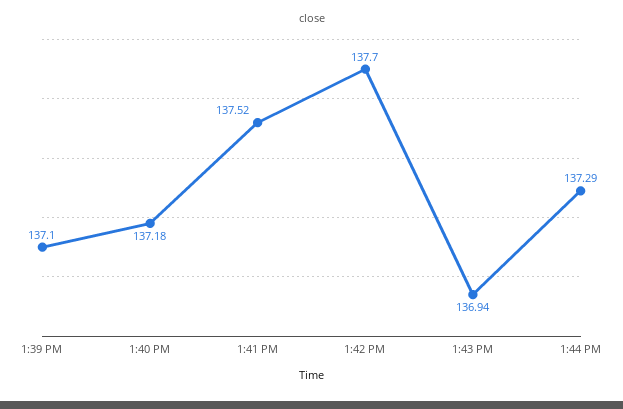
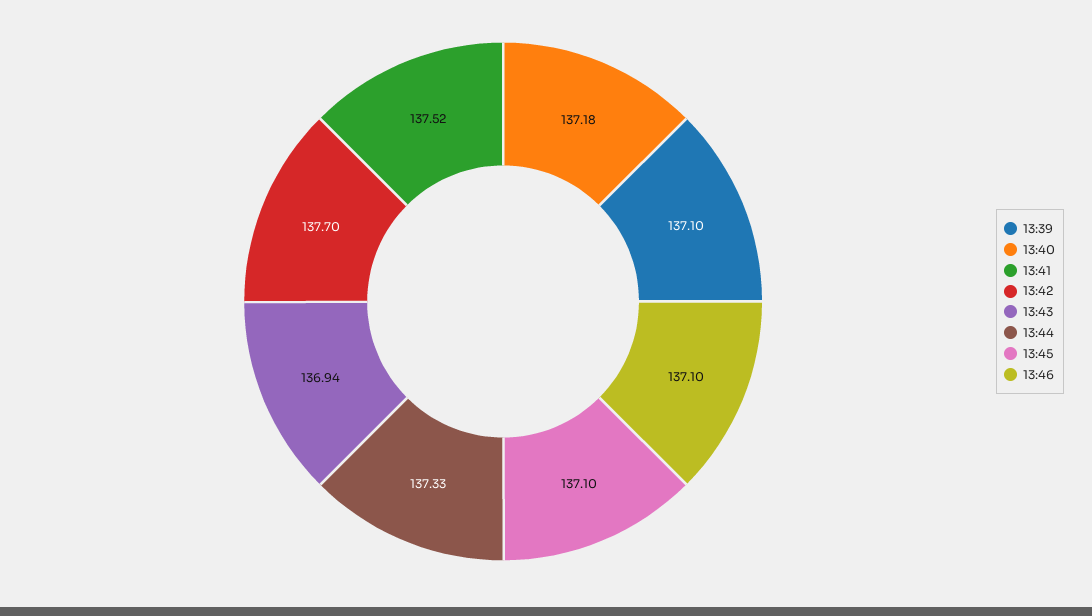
1:44 PM: 137.29 -> 137.33
13:45: none -> 137.1
13:46: none -> 137.1

